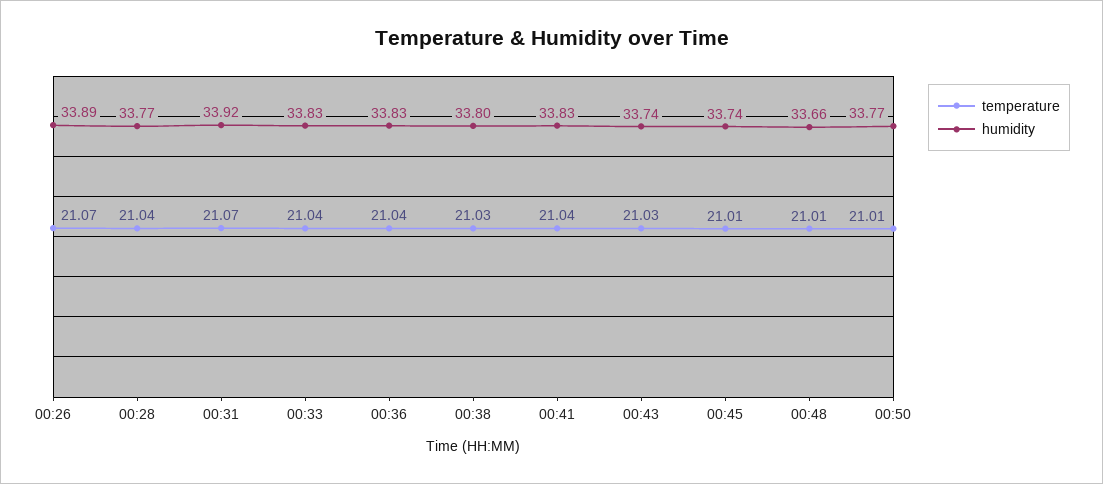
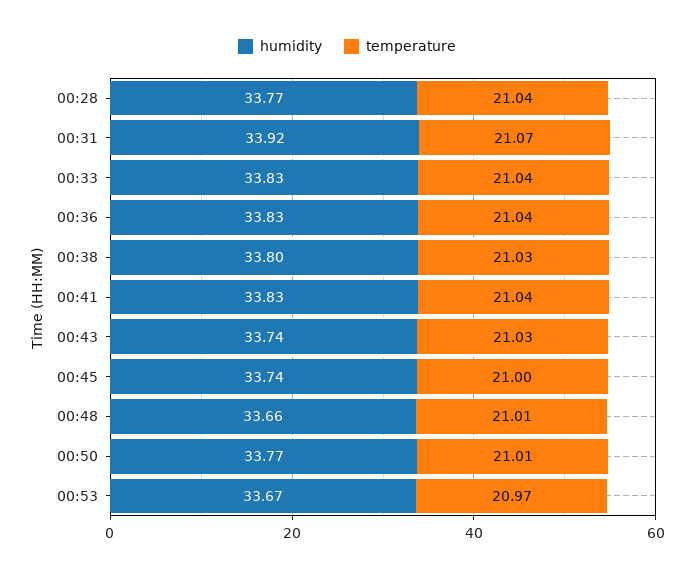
temperature, 00:26: 21.07 -> none
humidity, 00:26: 33.89 -> none
temperature, 00:45: 21.01 -> 21
humidity, 00:53: none -> 33.67
temperature, 00:53: none -> 20.97

